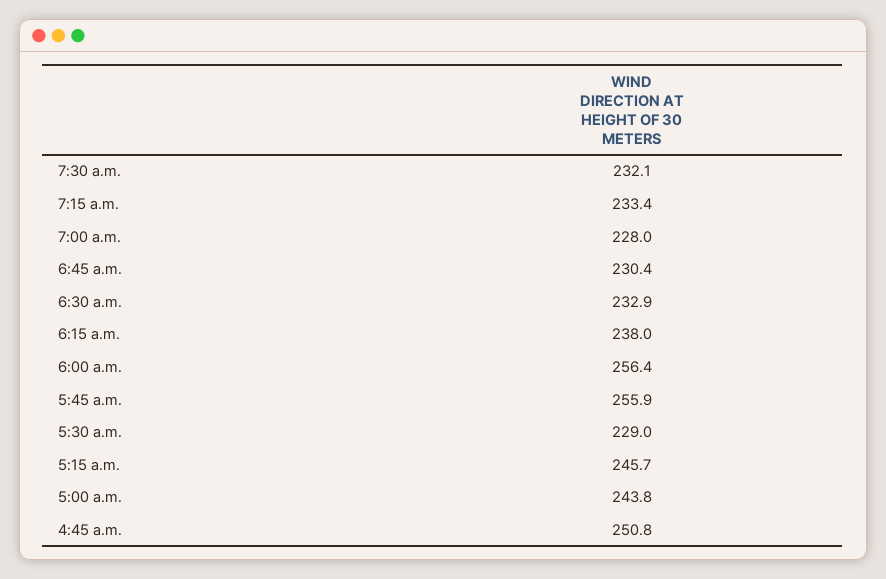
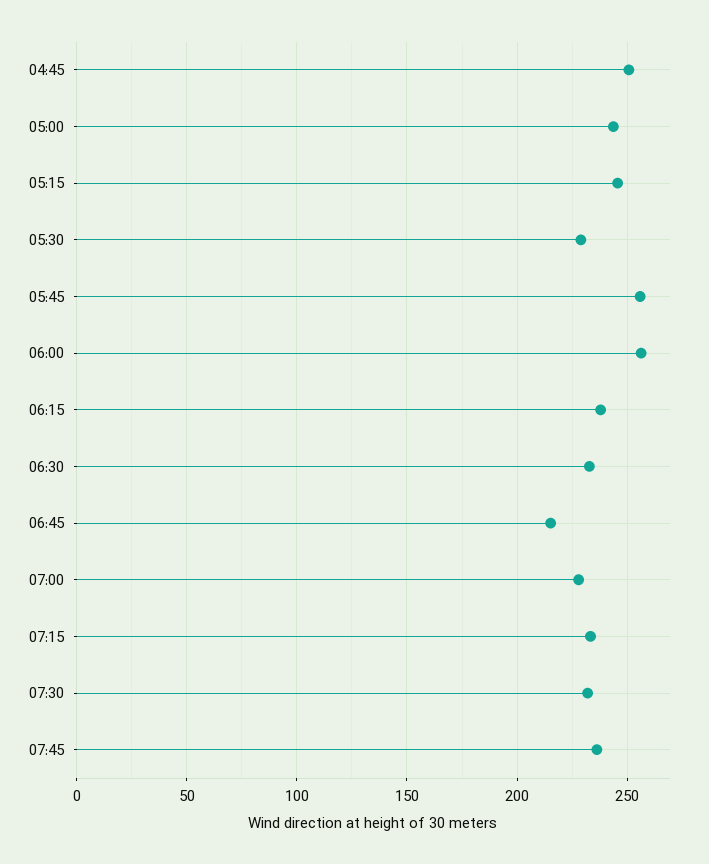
6:45 a.m.: 230.4 -> 215
07:45: none -> 235

